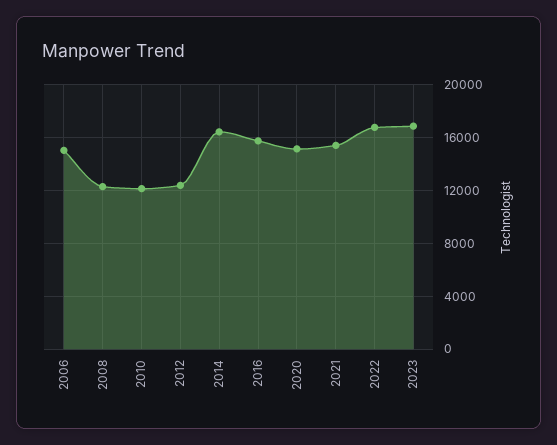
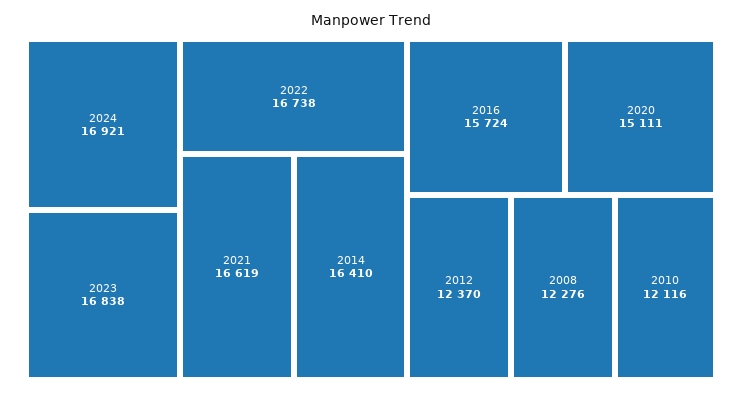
2006: 15000 -> none
2021: 15500 -> 16619
2024: none -> 16921

